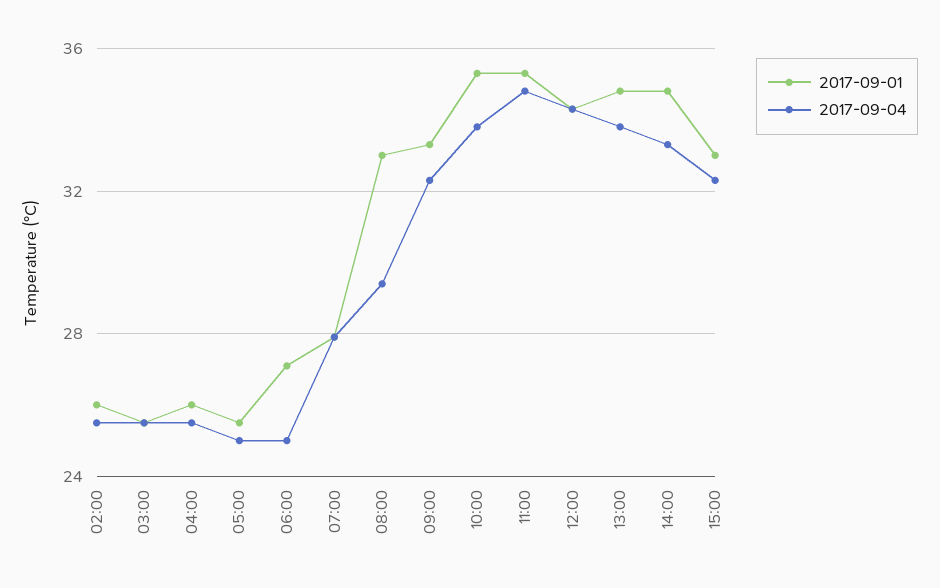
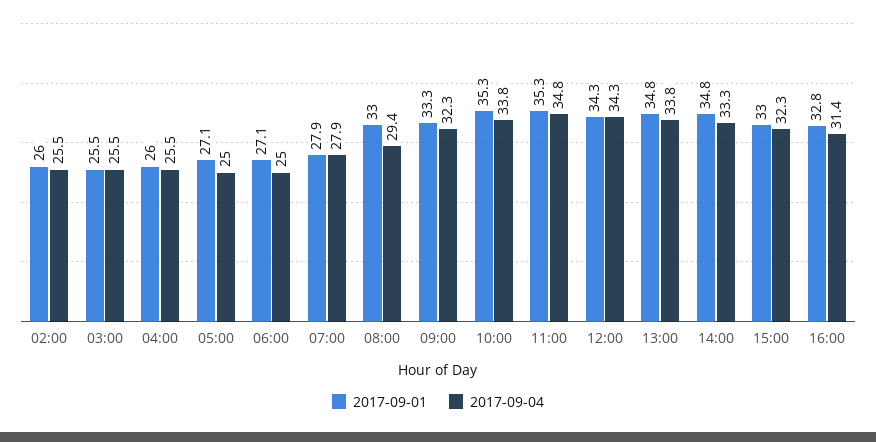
2017-09-01, 05:00: 25.5 -> 27.1
2017-09-01, 16:00: none -> 32.8
2017-09-04, 16:00: none -> 31.4

